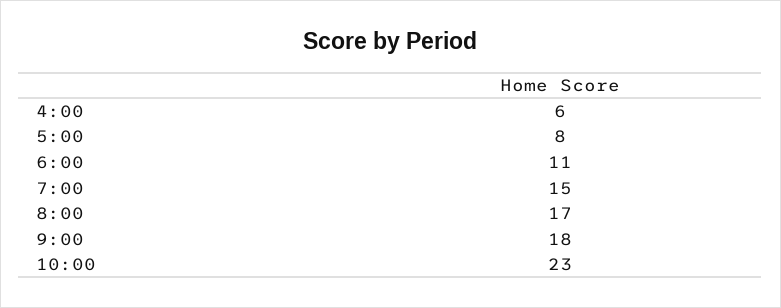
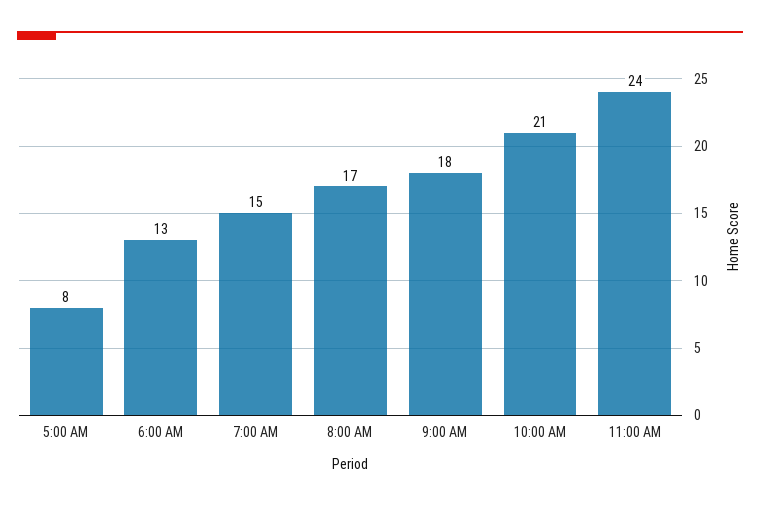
4:00: 6 -> none
6:00: 11 -> 13
10:00: 23 -> 21
11:00 AM: none -> 24

